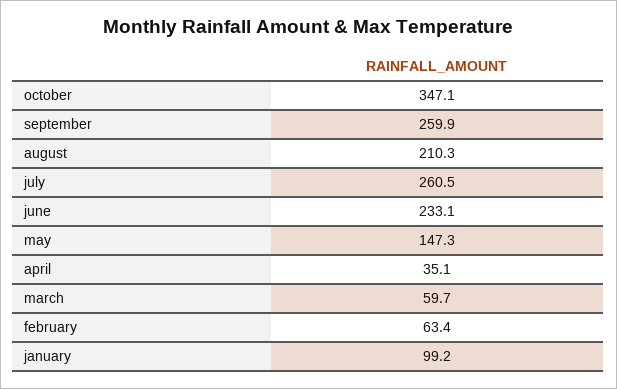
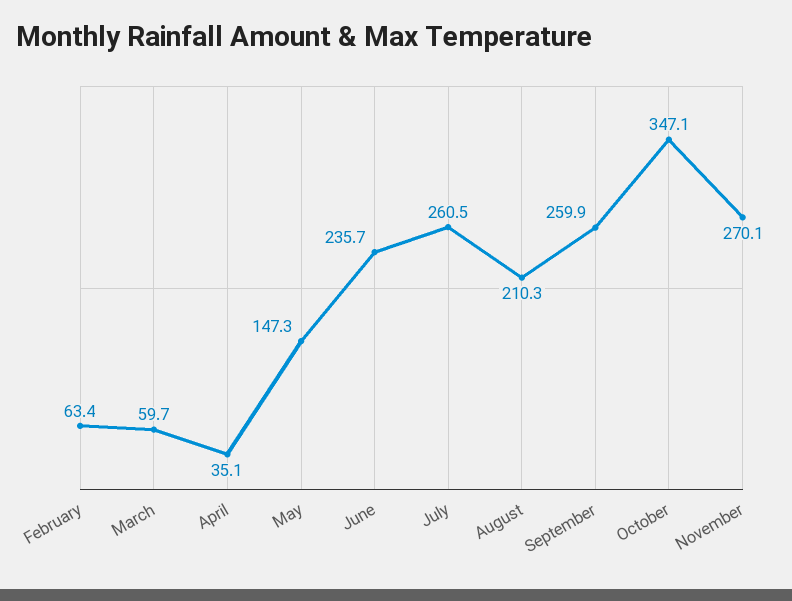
june: 233.1 -> 235.7
january: 99.2 -> none
November: none -> 270.1

